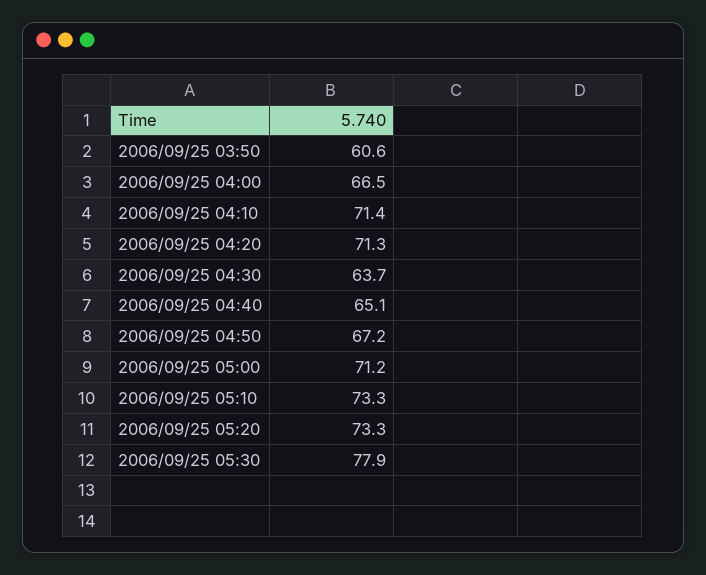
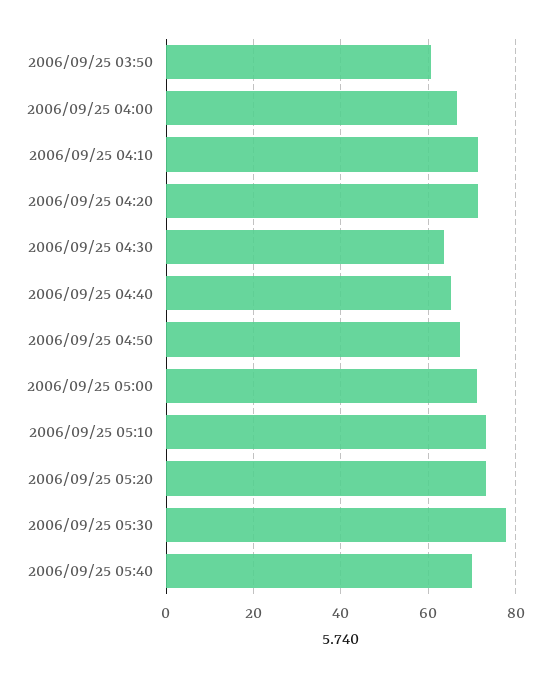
2006/09/25 05:40: none -> 70

